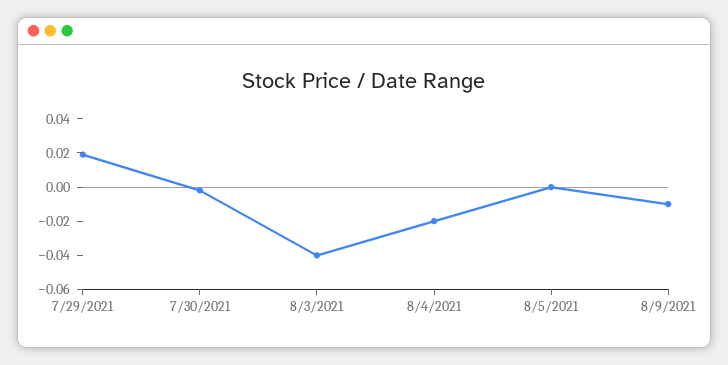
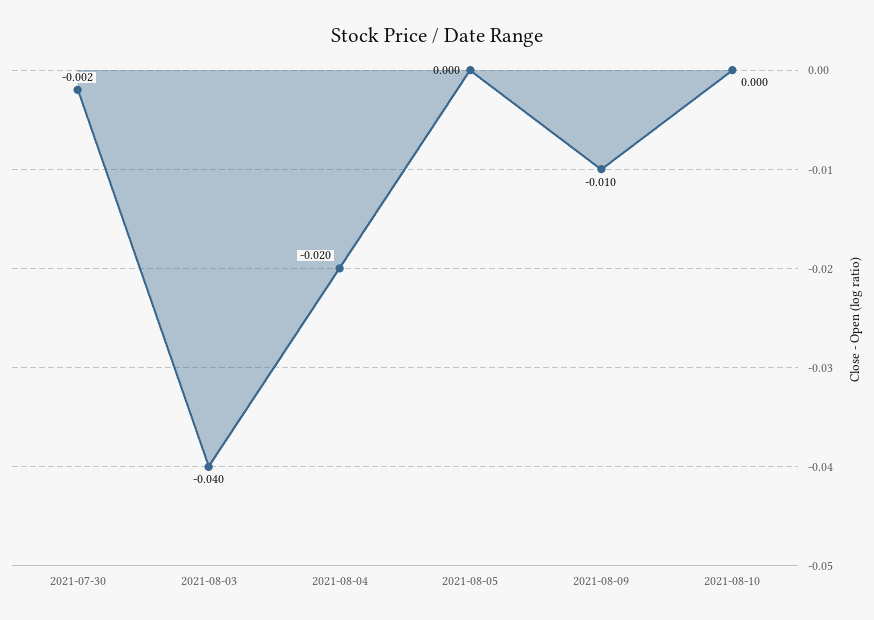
7/29/2021: 0.02 -> none
2021-08-10: none -> 0

